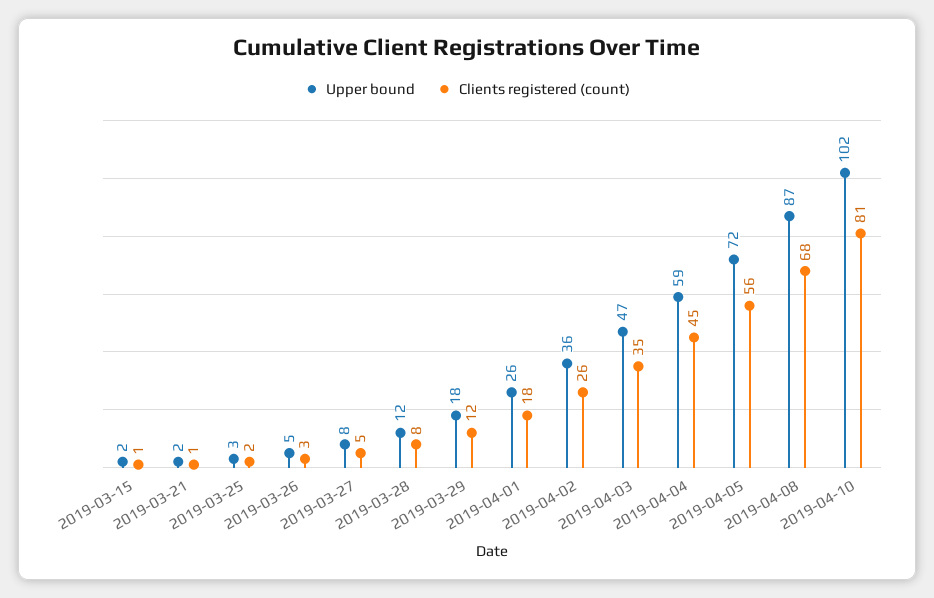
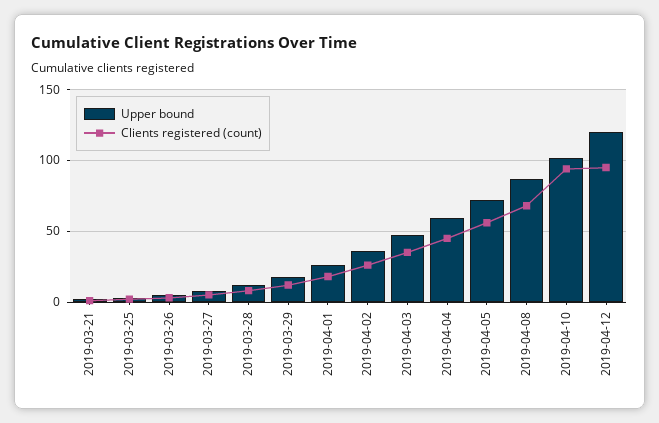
Upper bound, 2019-03-15: 2 -> none
Clients registered (count), 2019-03-15: 1 -> none
Clients registered (count), 2019-04-10: 81 -> 95
Upper bound, 2019-04-12: none -> 120
Clients registered (count), 2019-04-12: none -> 95

